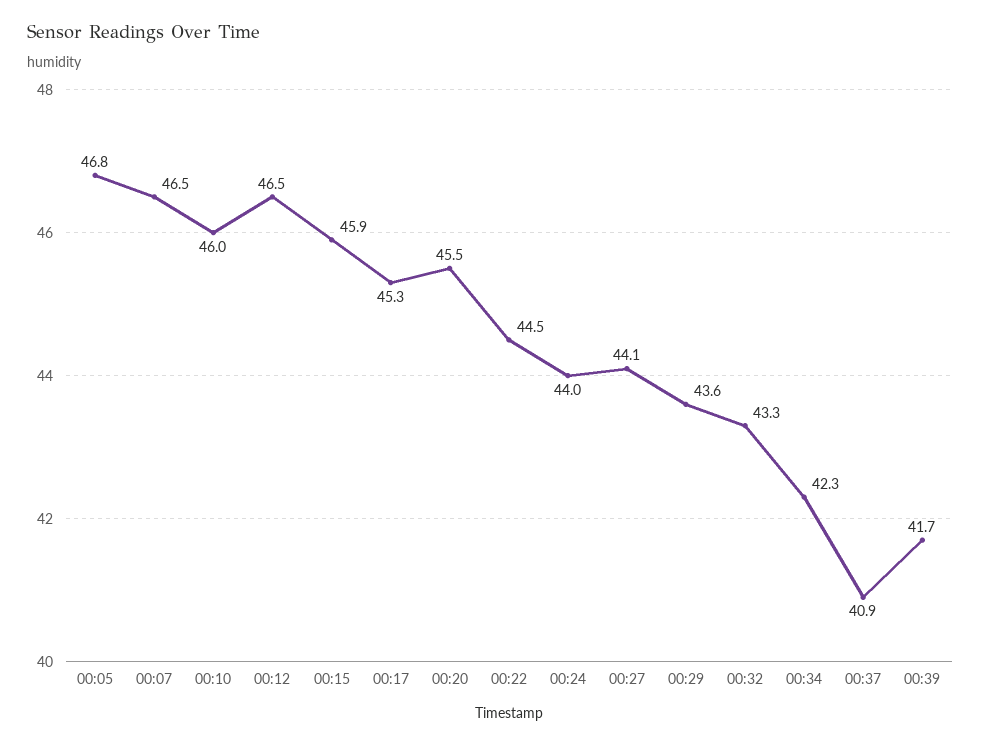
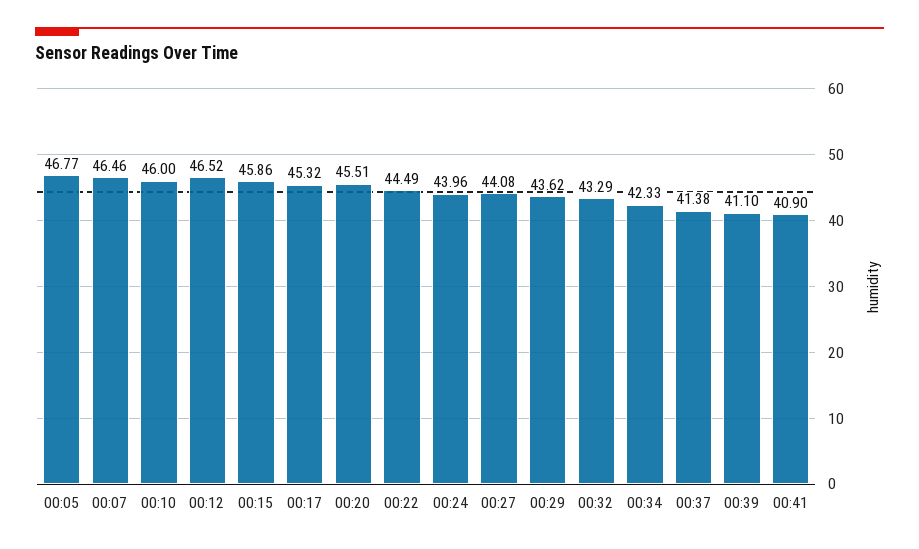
00:37: 40.9 -> 41.38
00:39: 41.7 -> 41.1
00:41: none -> 40.9

